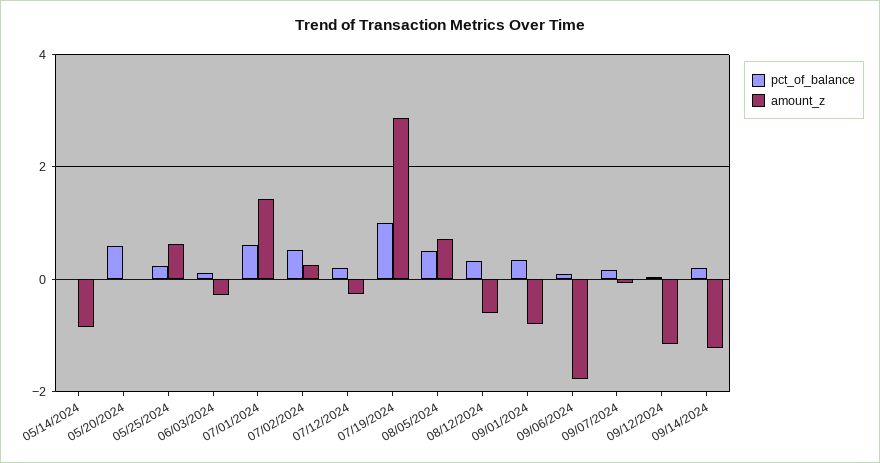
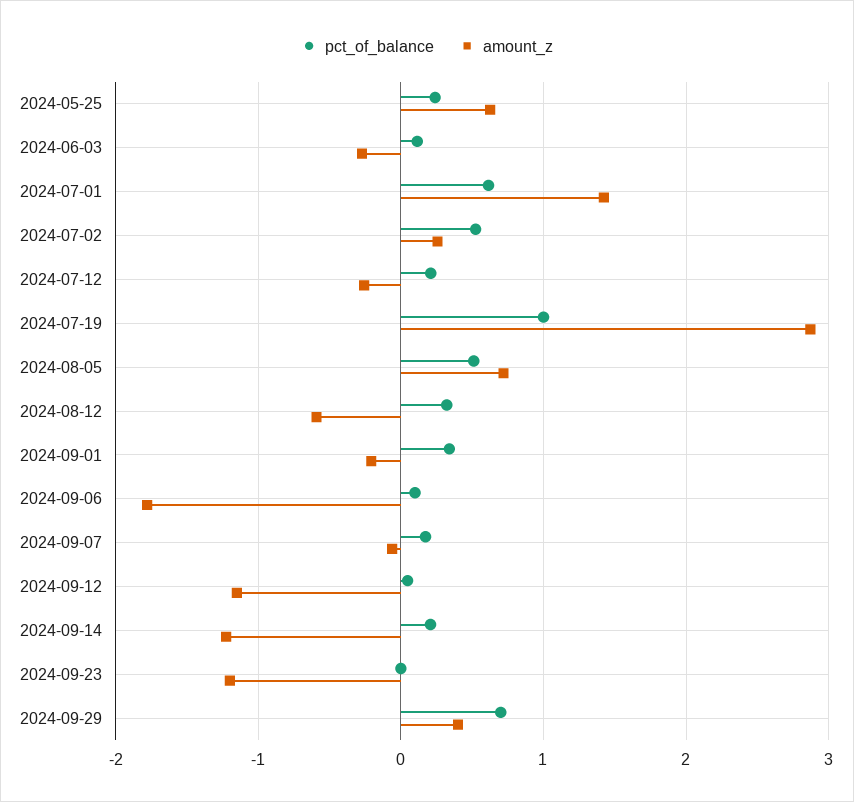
pct_of_balance, 05/14/2024: 0 -> none
amount_z, 05/14/2024: -0.8 -> none
pct_of_balance, 05/20/2024: 0.6 -> none
amount_z, 05/20/2024: 0 -> none
amount_z, 09/01/2024: -0.8 -> -0.2
pct_of_balance, 2024-09-23: none -> 0
amount_z, 2024-09-23: none -> -1.2
pct_of_balance, 2024-09-29: none -> 0.7
amount_z, 2024-09-29: none -> 0.4

